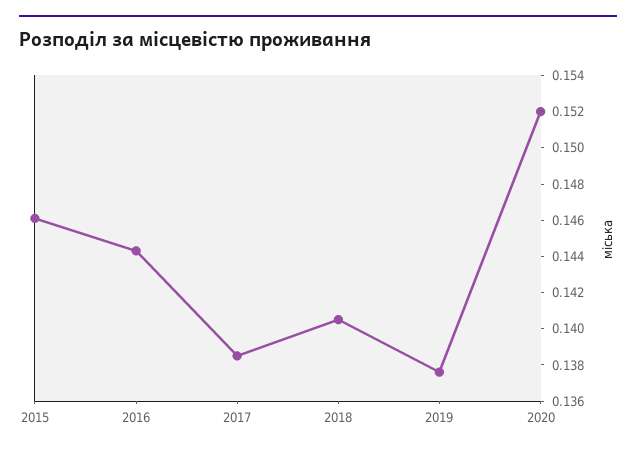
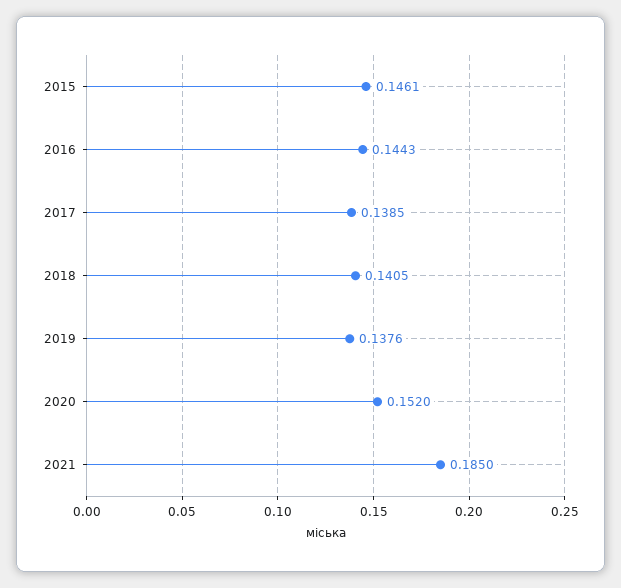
2021: none -> 0.185

